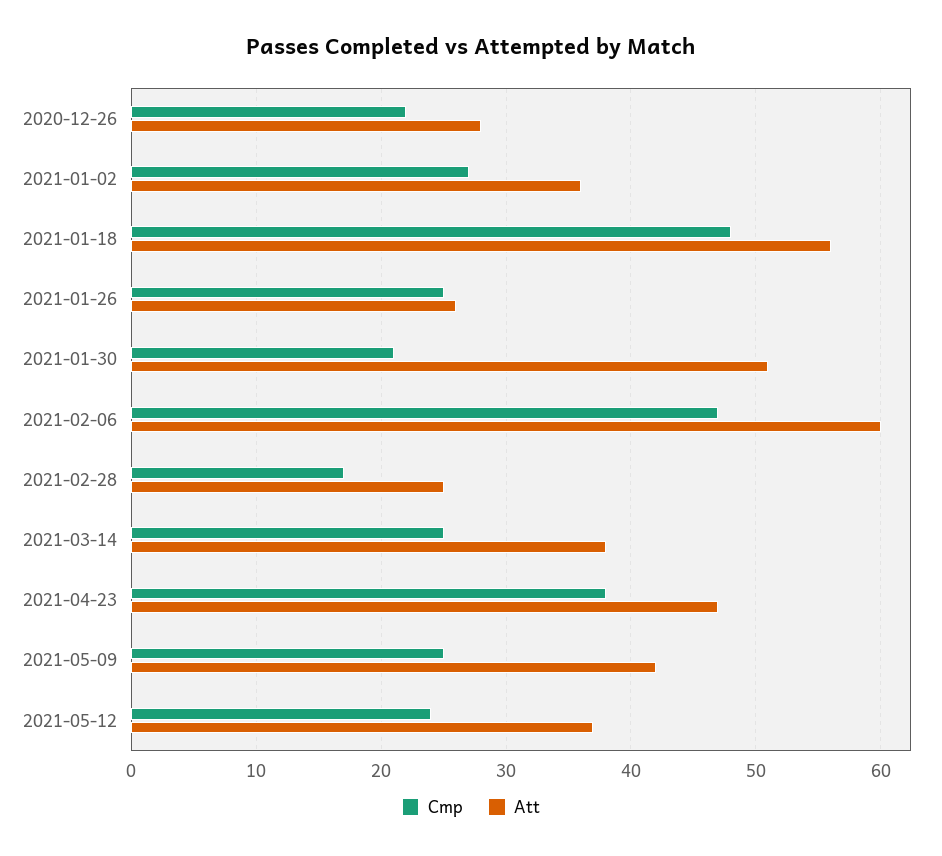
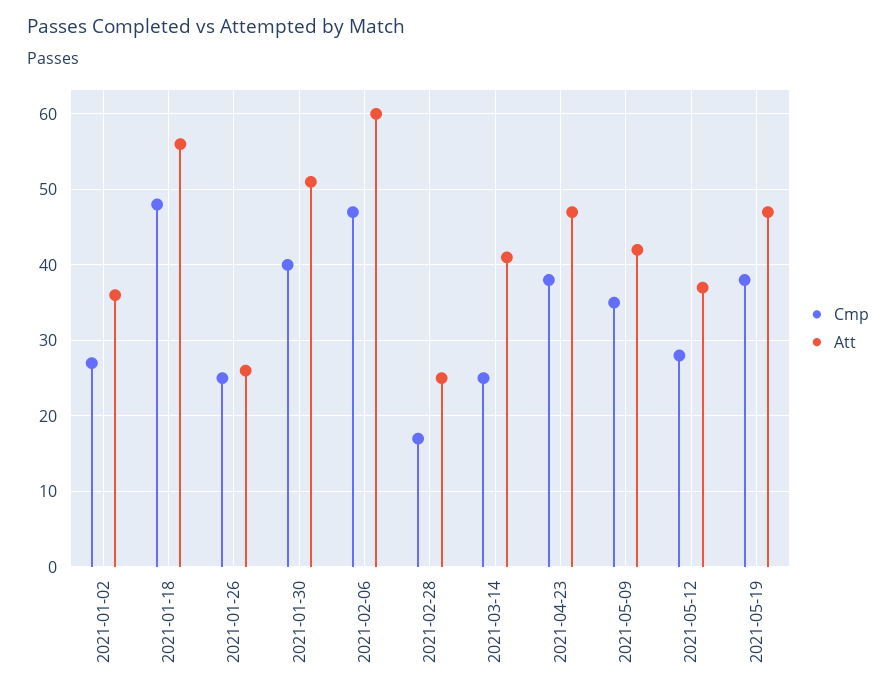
Cmp, 2020-12-26: 22 -> none
Att, 2020-12-26: 28 -> none
Cmp, 2021-01-30: 21 -> 40
Att, 2021-03-14: 38 -> 41
Cmp, 2021-05-09: 25 -> 35
Cmp, 2021-05-12: 24 -> 28
Cmp, 2021-05-19: none -> 38
Att, 2021-05-19: none -> 47

